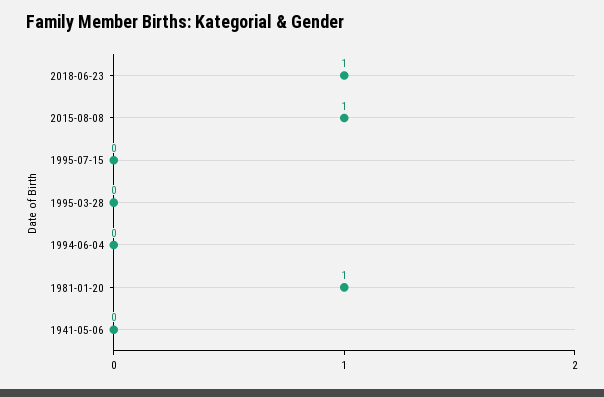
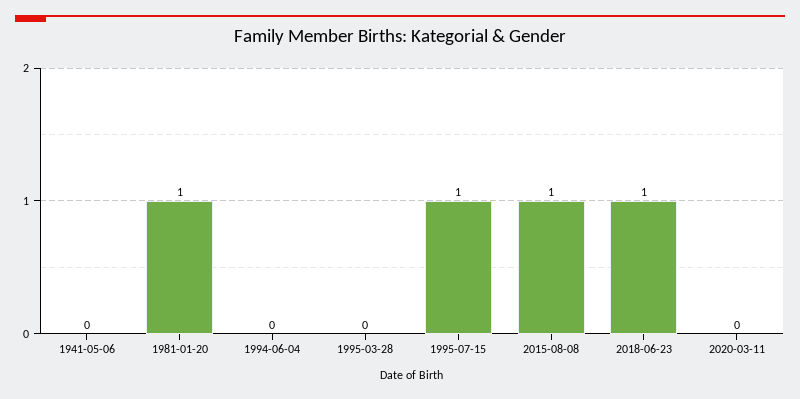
1995-07-15: 0 -> 1
2020-03-11: none -> 0

